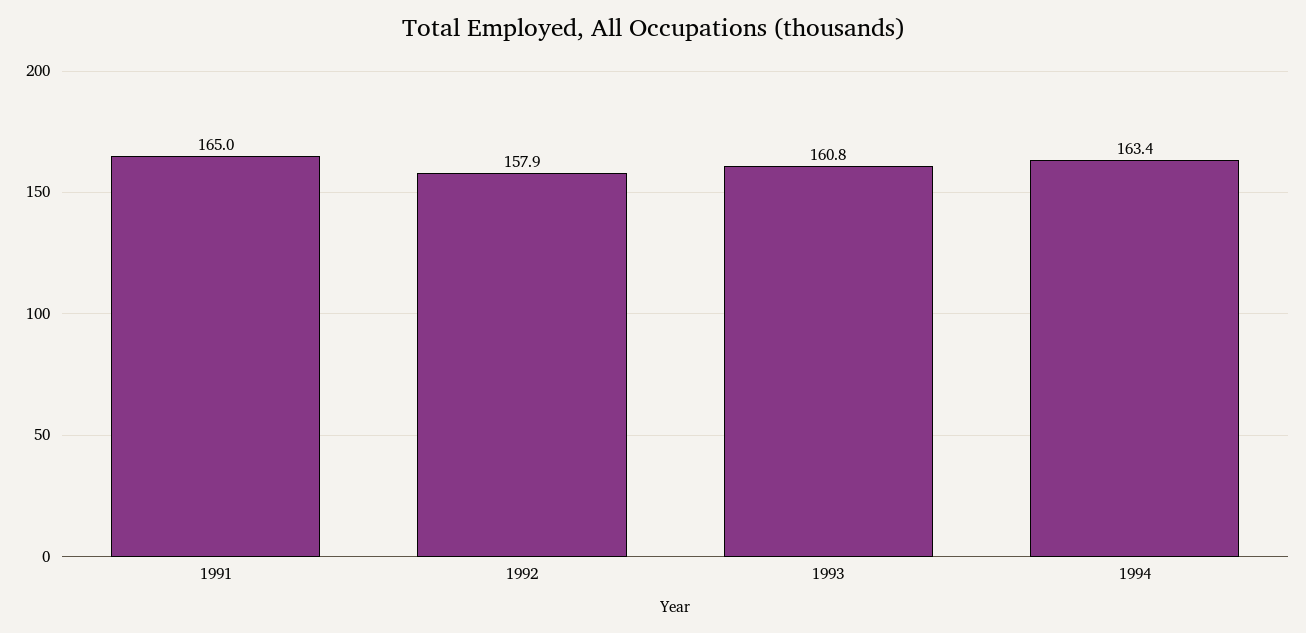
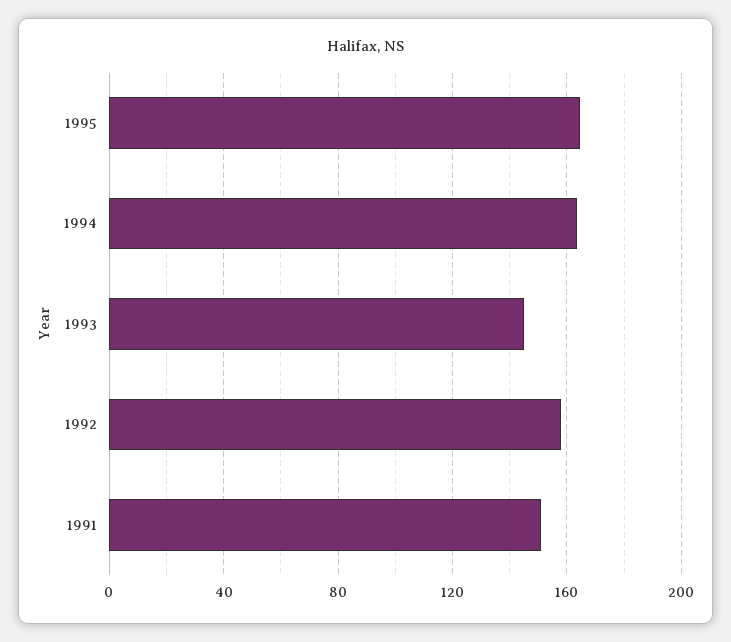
1991: 165 -> 150
1993: 160.8 -> 145
1995: none -> 165

